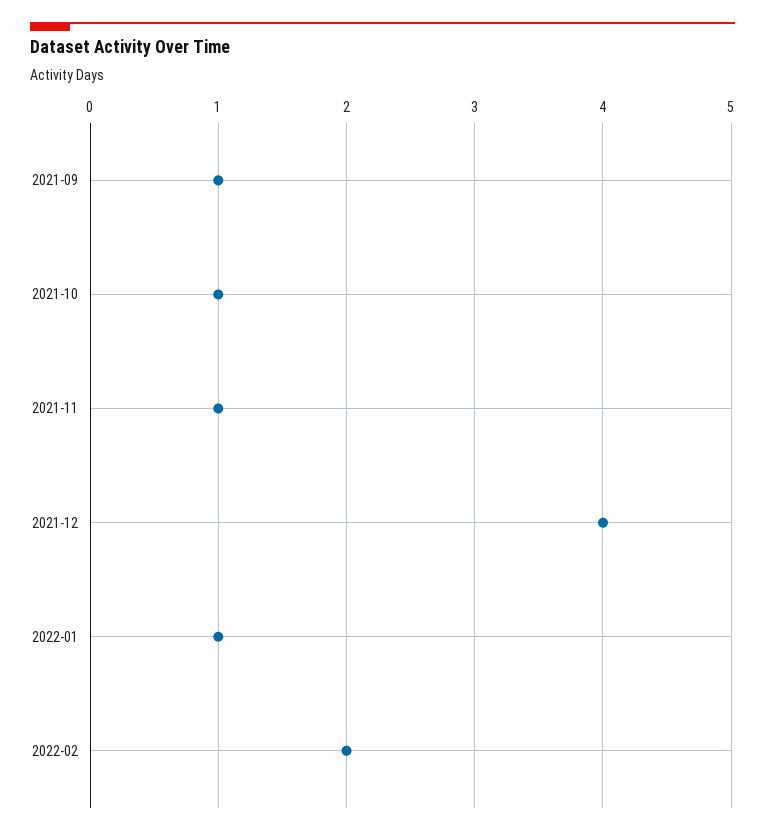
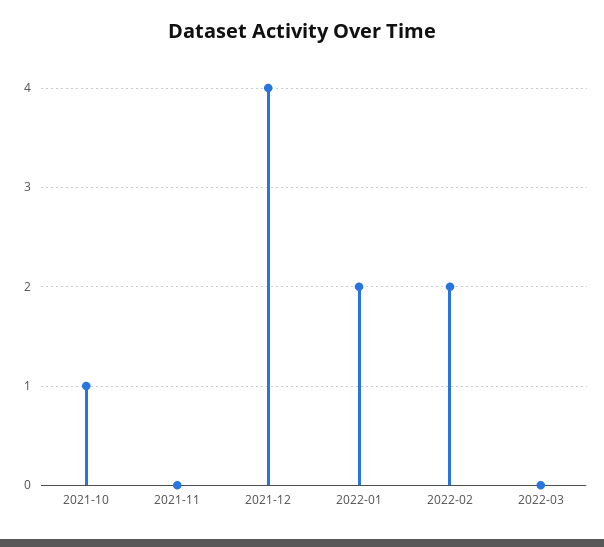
2021-09: 1 -> none
2021-11: 1 -> 0
2022-01: 1 -> 2
2022-03: none -> 0

